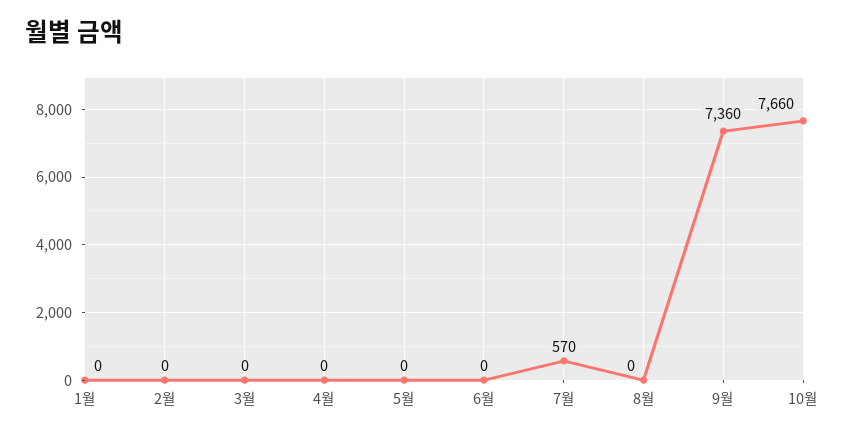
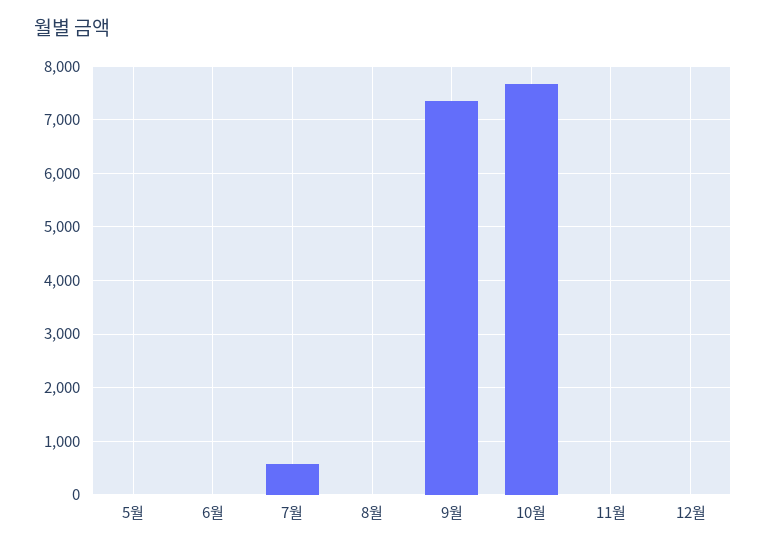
1월: 0 -> none
2월: 0 -> none
3월: 0 -> none
4월: 0 -> none
11월: none -> 0
12월: none -> 0

